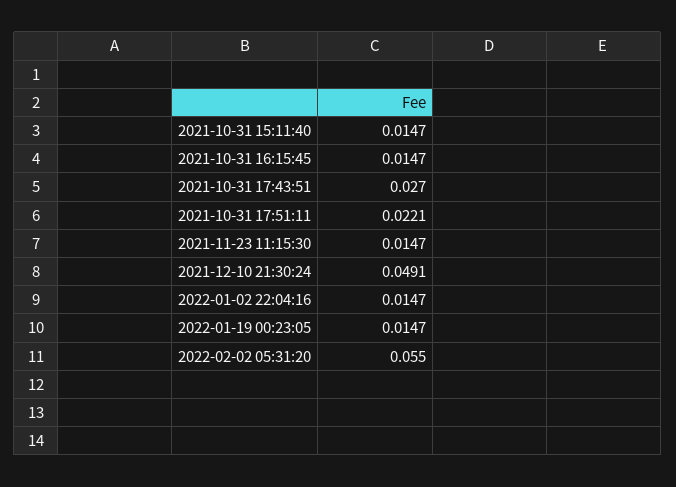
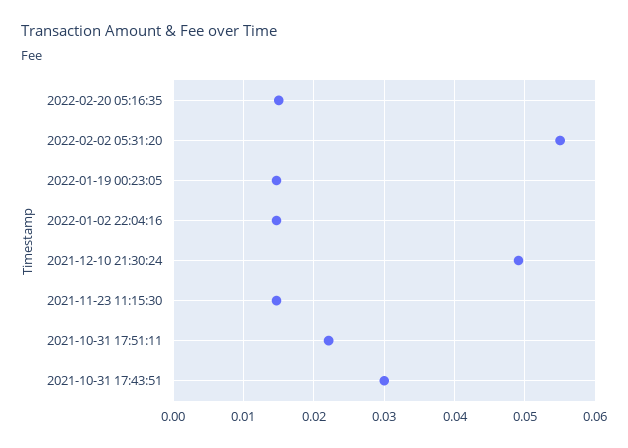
2021-10-31 15:11:40: 0.0147 -> none
2021-10-31 16:15:45: 0.0147 -> none
2021-10-31 17:43:51: 0.027 -> 0.03
2022-02-20 05:16:35: none -> 0.015

